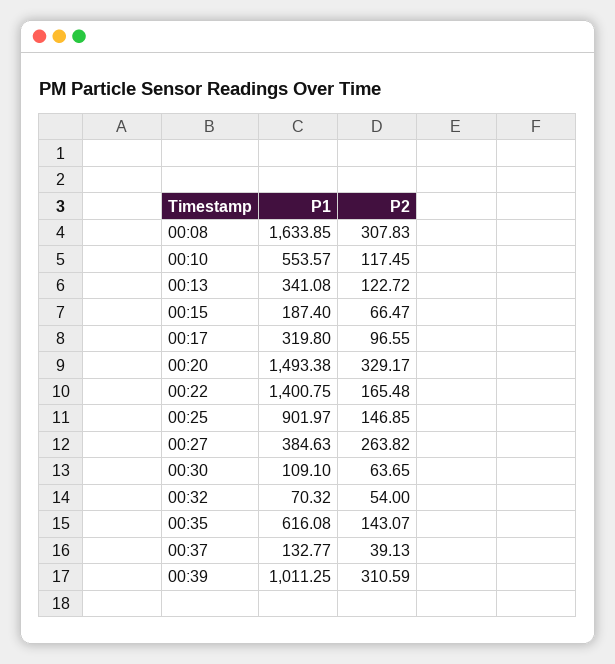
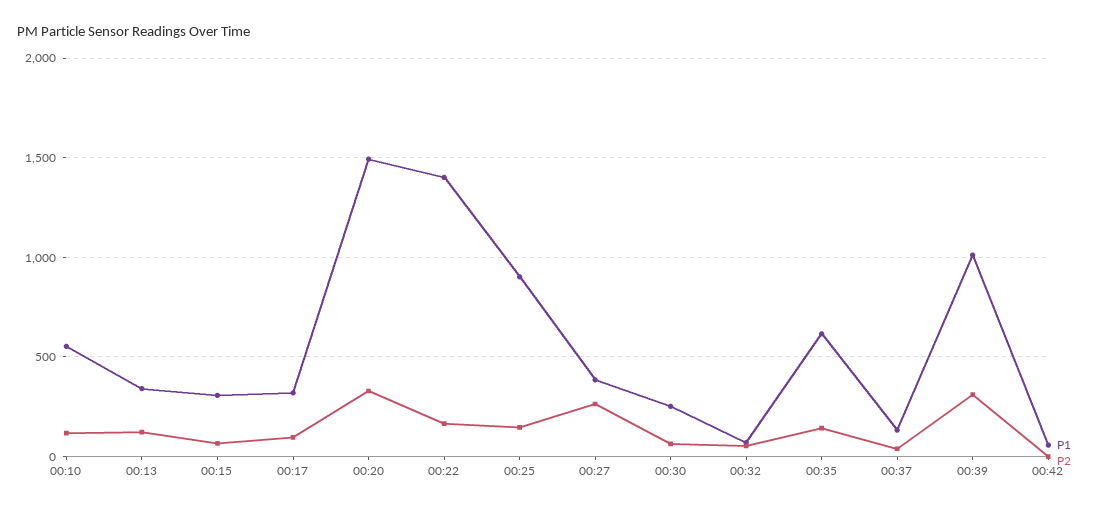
P1, 00:08: 1633.85 -> none
P2, 00:08: 307.83 -> none
P1, 00:15: 187.4 -> 300
P1, 00:30: 109.1 -> 250
P1, 00:42: none -> 50
P2, 00:42: none -> 0

